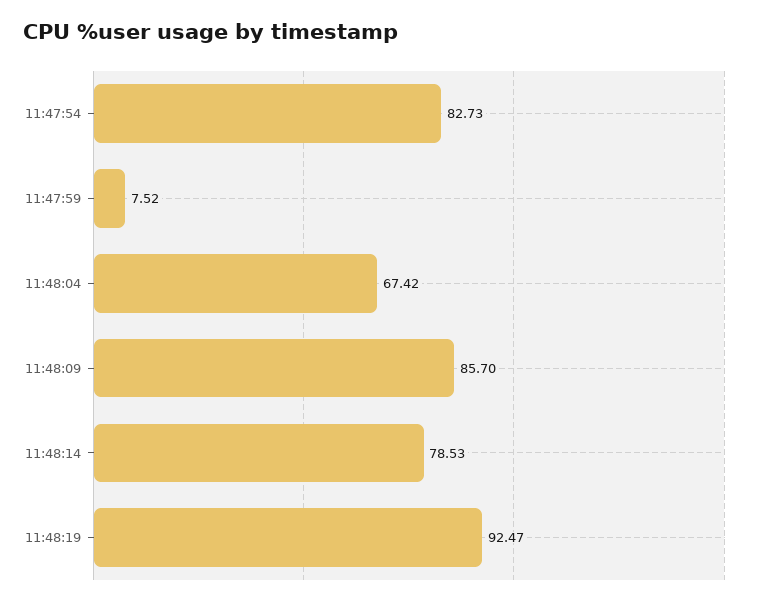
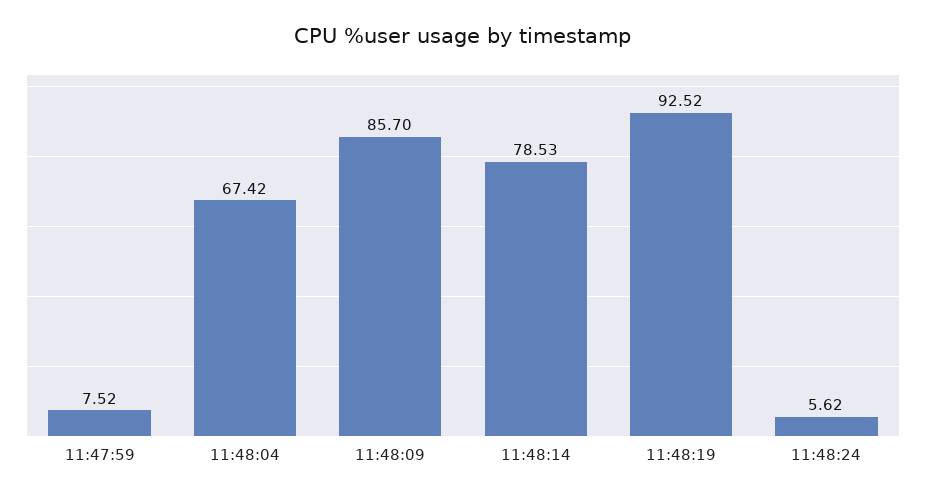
11:47:54: 82.73 -> none
11:48:19: 92.47 -> 92.52
11:48:24: none -> 5.62

